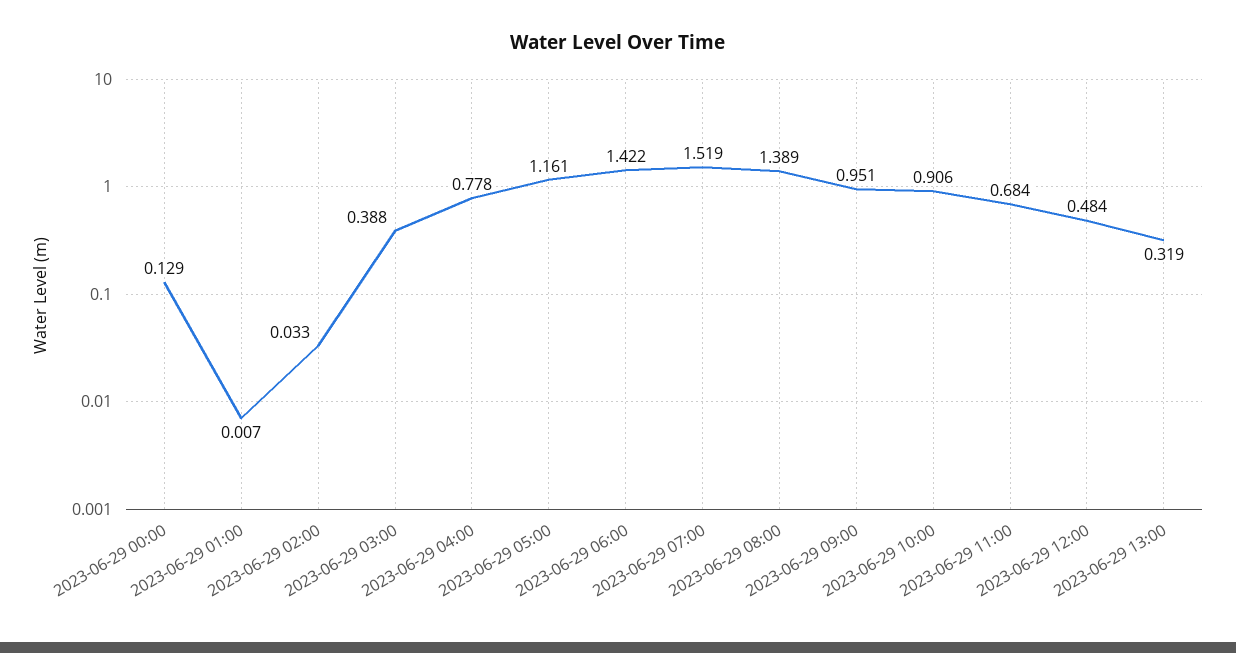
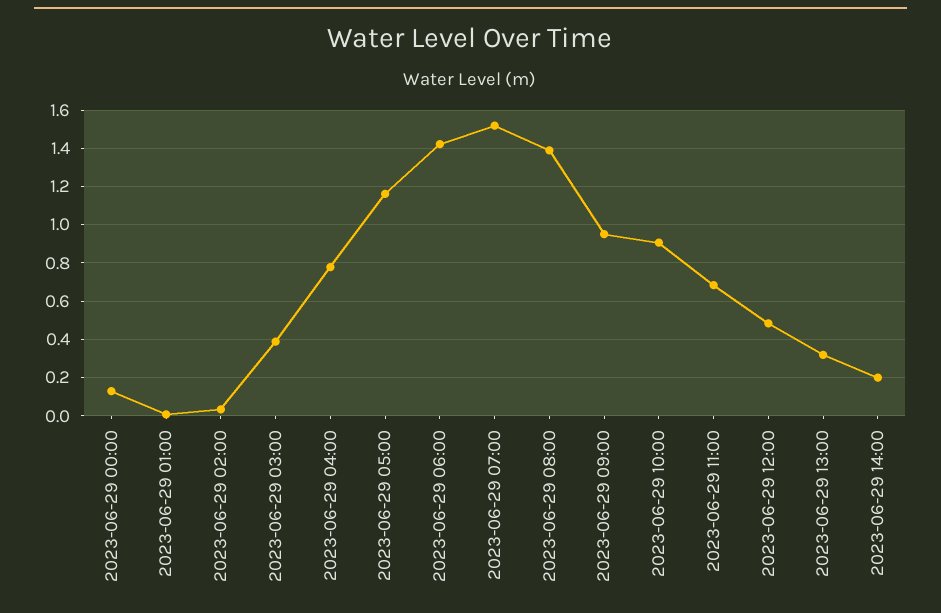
2023-06-29 14:00: none -> 0.2

